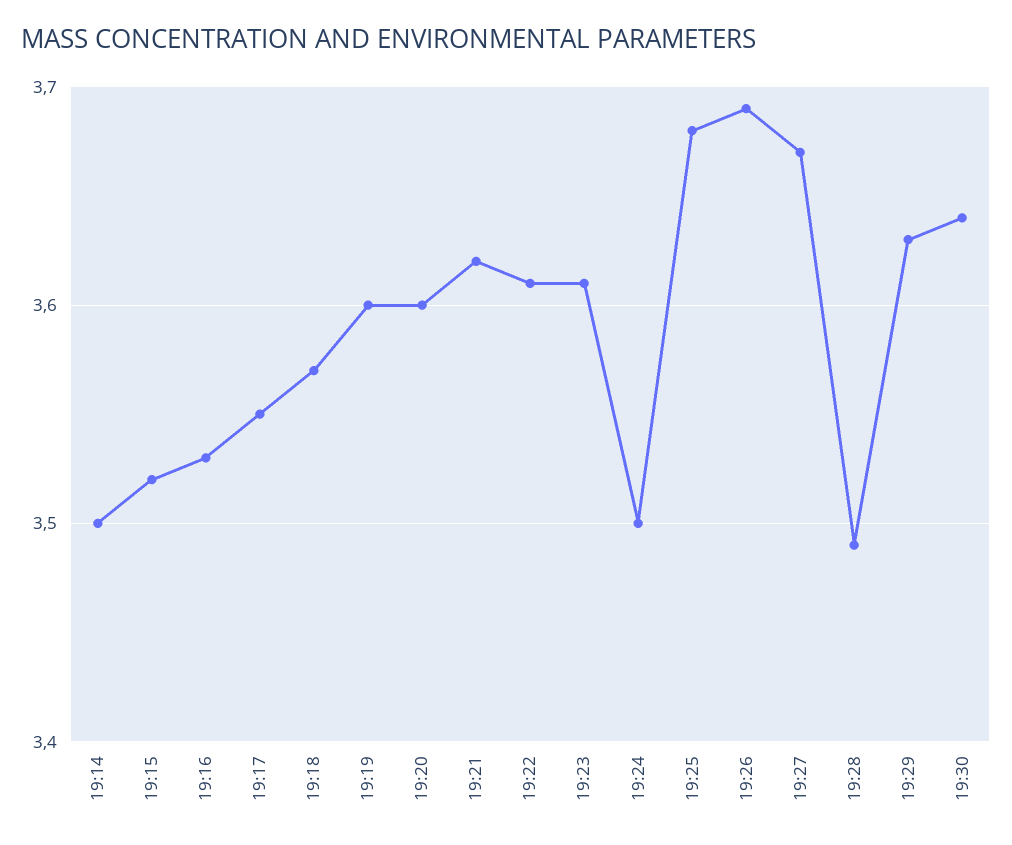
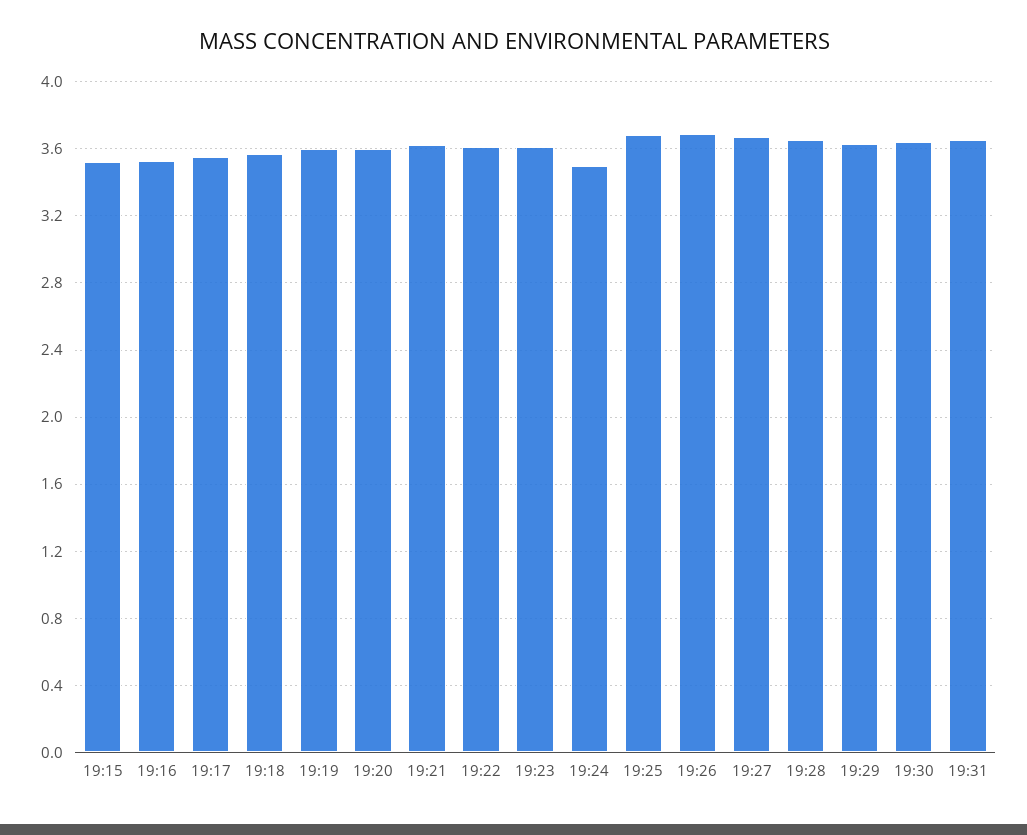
19:14: 3.5 -> none
19:28: 3.49 -> 3.65
19:31: none -> 3.65

